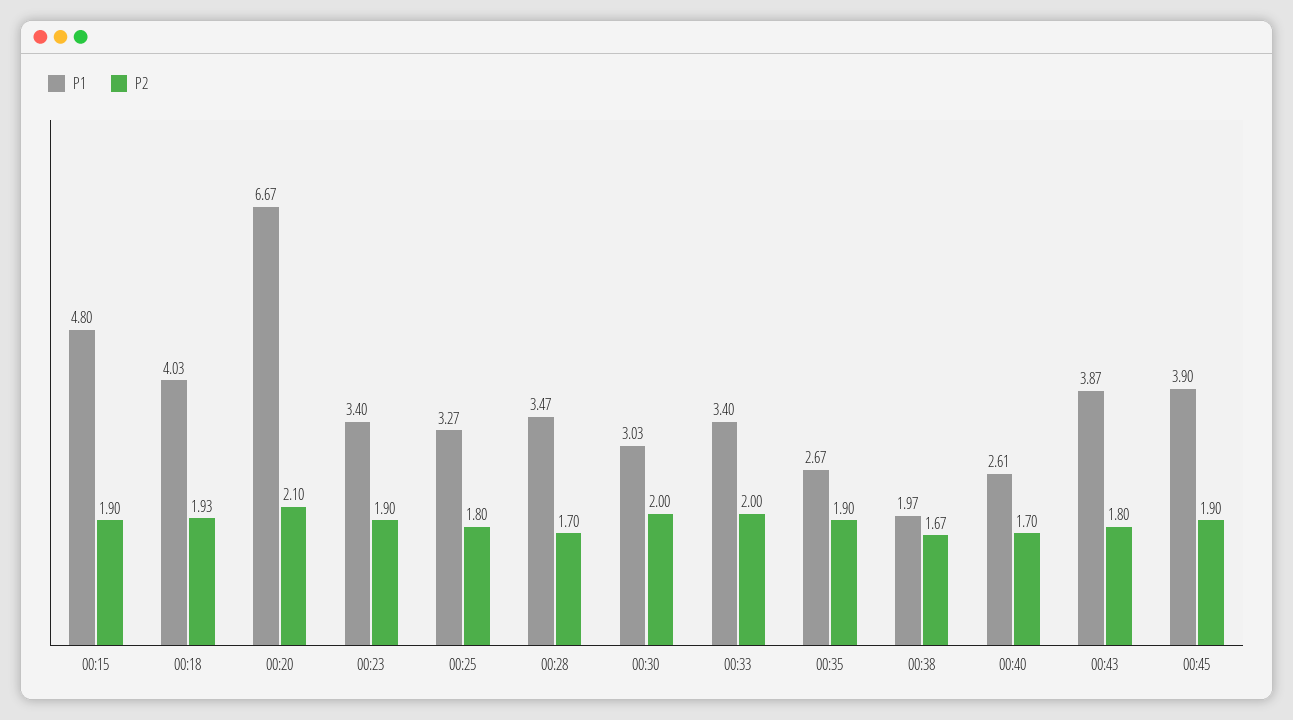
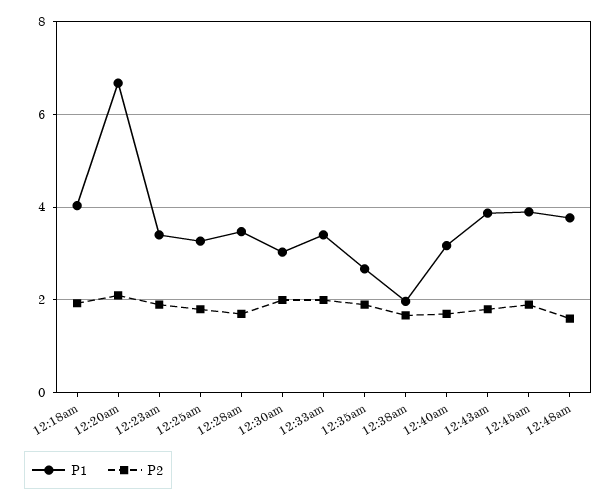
P1, 00:15: 4.8 -> none
P2, 00:15: 1.9 -> none
P1, 00:40: 2.61 -> 3.2
P1, 12:48am: none -> 3.8
P2, 12:48am: none -> 1.6

